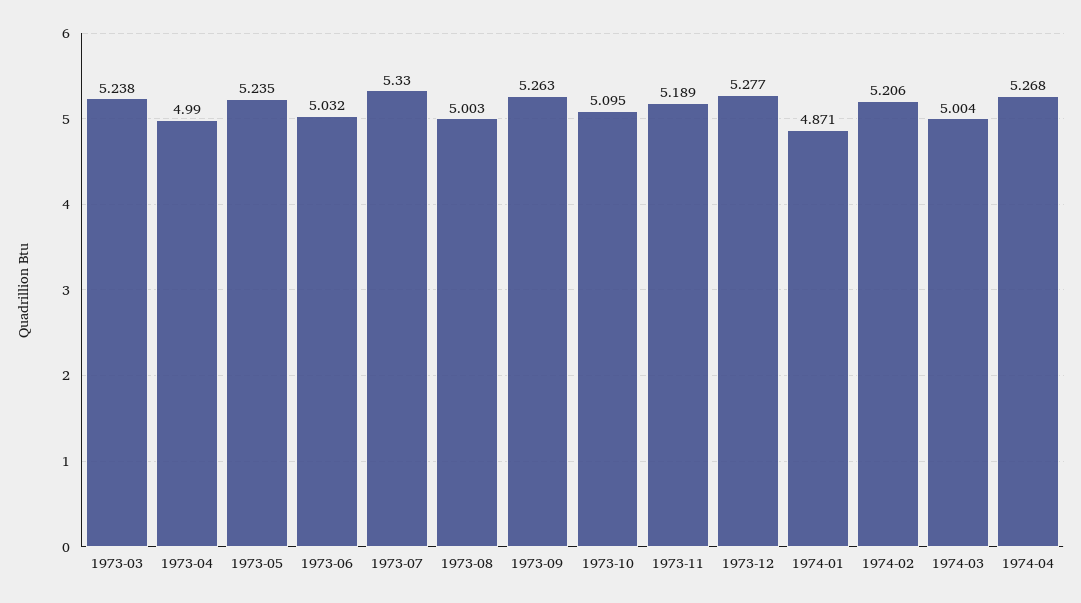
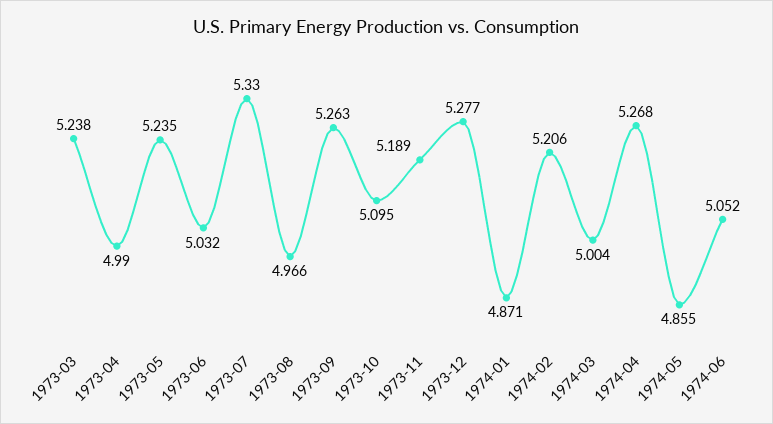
1973-08: 5.003 -> 4.966
1974-05: none -> 4.855
1974-06: none -> 5.052

